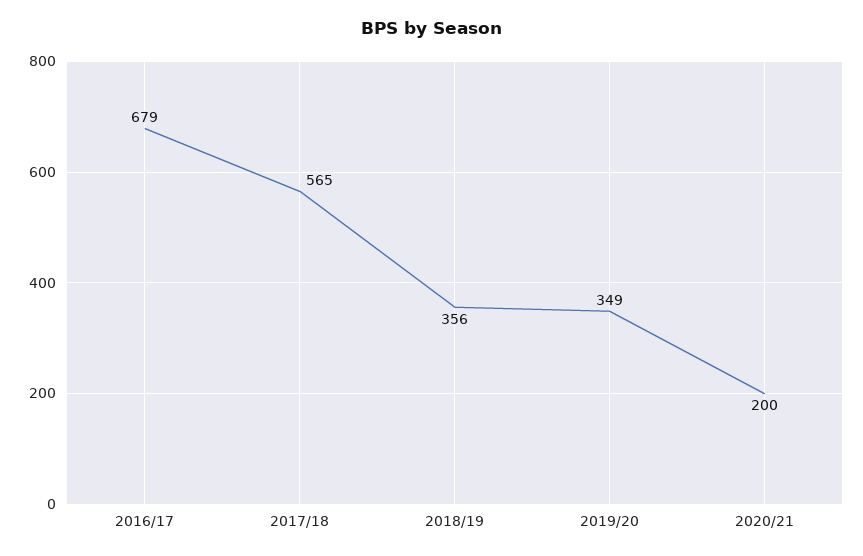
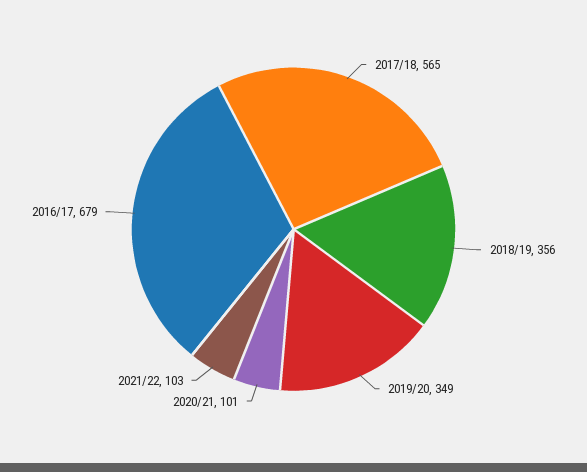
2020/21: 200 -> 101
2021/22: none -> 103

